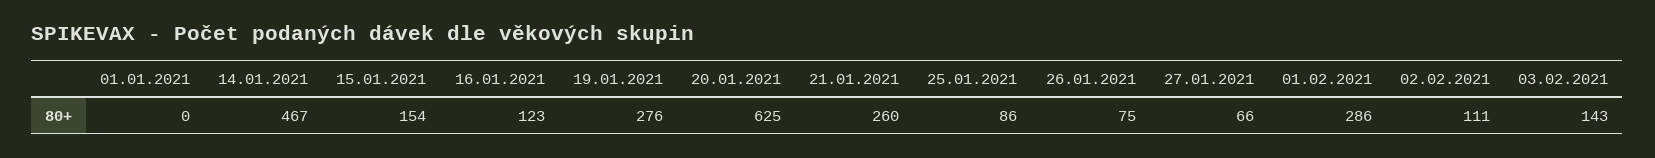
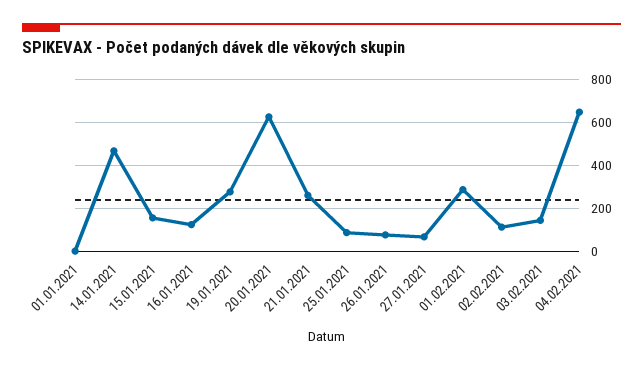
04.02.2021: none -> 650

